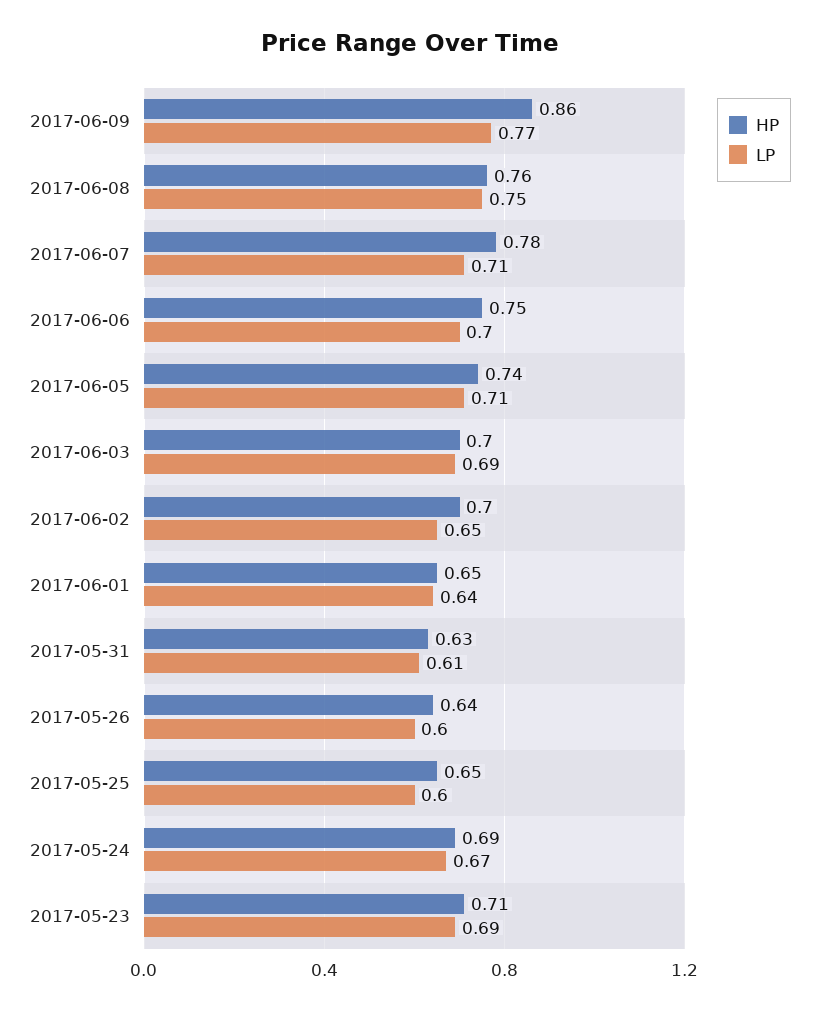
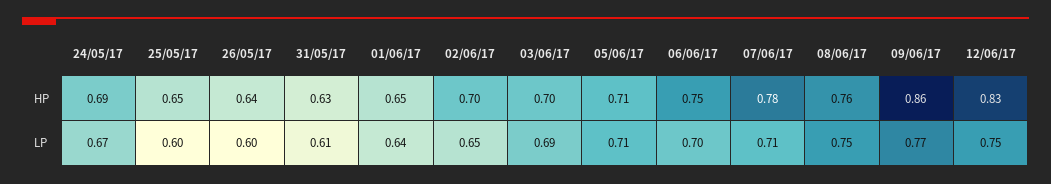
HP, 2017-06-05: 0.74 -> 0.71
HP, 2017-05-23: 0.71 -> none
LP, 2017-05-23: 0.69 -> none
HP, 12/06/17: none -> 0.83
LP, 12/06/17: none -> 0.75

